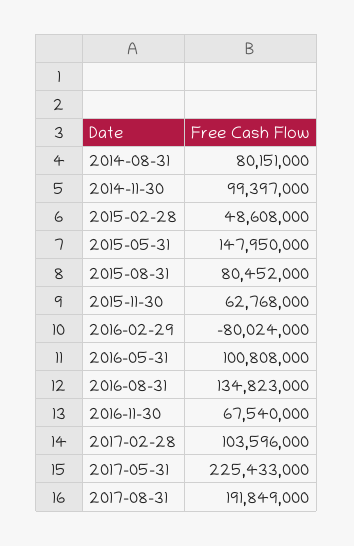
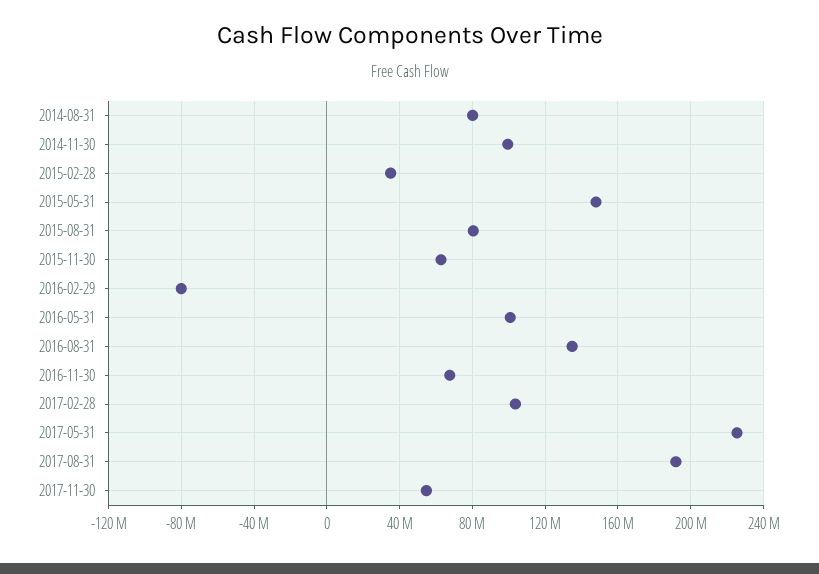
2015-02-28: 48608000 -> 35000000
2017-11-30: none -> 55000000

